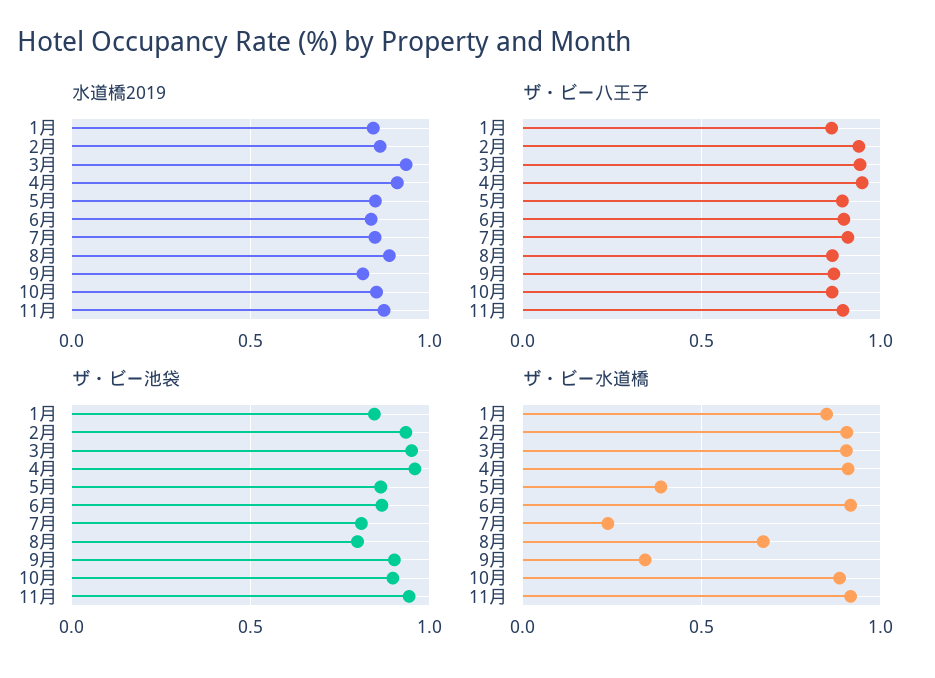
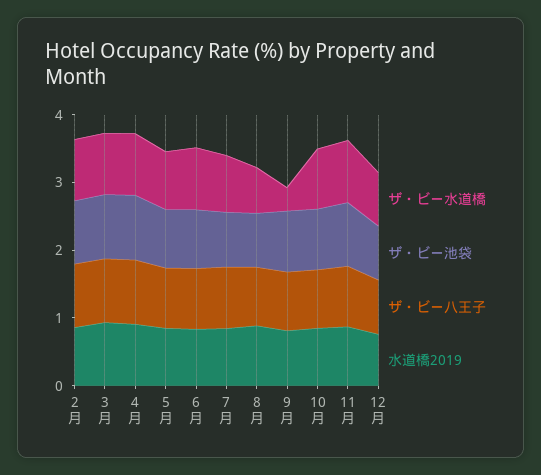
水道橋2019, 1月: 0.85 -> none
ザ・ビー八王子, 1月: 0.85 -> none
ザ・ビー池袋, 1月: 0.85 -> none
ザ・ビー水道橋, 1月: 0.85 -> none
ザ・ビー水道橋, 5月: 0.4 -> 0.8
ザ・ビー水道橋, 7月: 0.25 -> 0.8
ザ・ビー水道橋, 12月: none -> 0.8
ザ・ビー池袋, 12月: none -> 0.8
ザ・ビー八王子, 12月: none -> 0.8
水道橋2019, 12月: none -> 0.8

